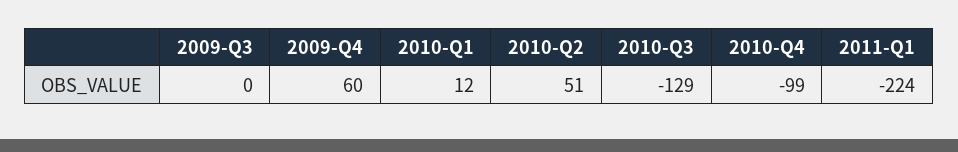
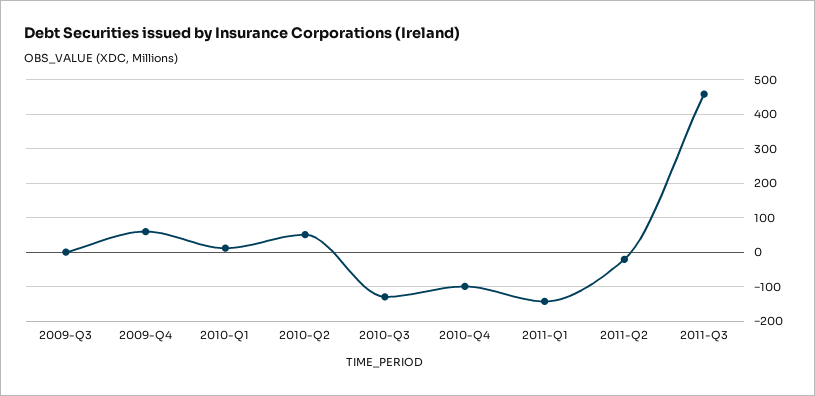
2011-Q1: -224 -> -140
2011-Q2: none -> -20
2011-Q3: none -> 460

